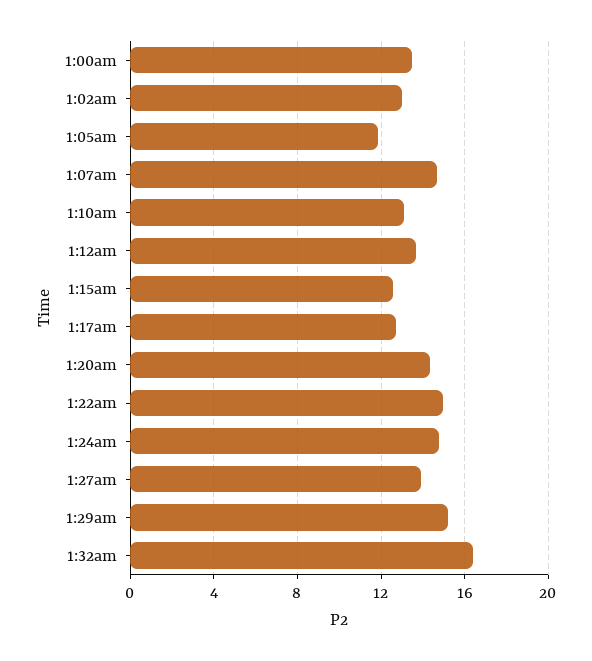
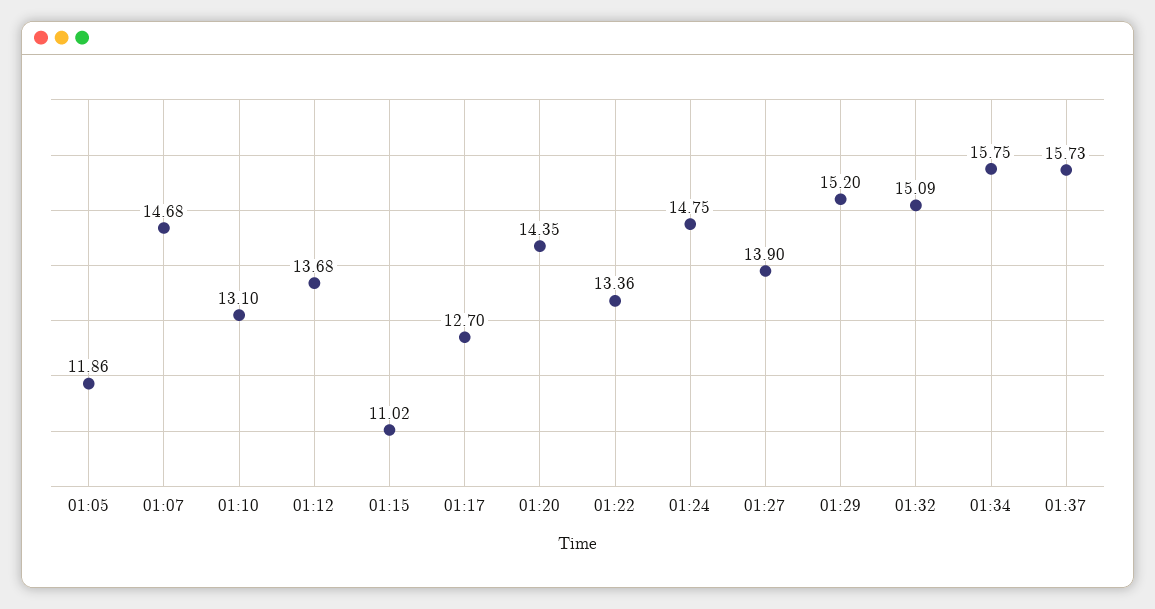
1:00am: 13.5 -> none
1:02am: 13 -> none
1:15am: 12.5 -> 11.02
1:22am: 15 -> 13.36
1:32am: 16.5 -> 15.09
01:34: none -> 15.75
01:37: none -> 15.73

